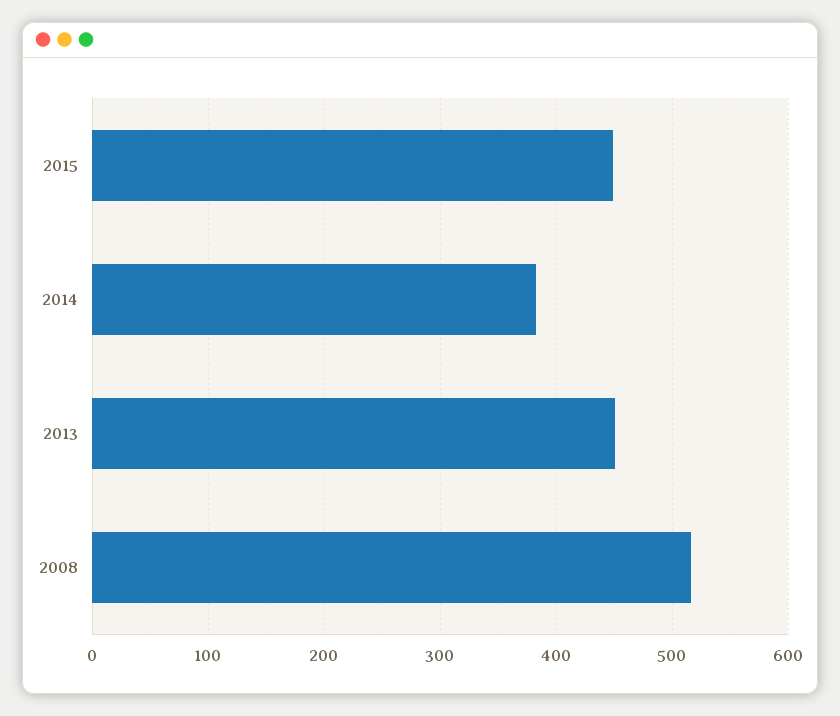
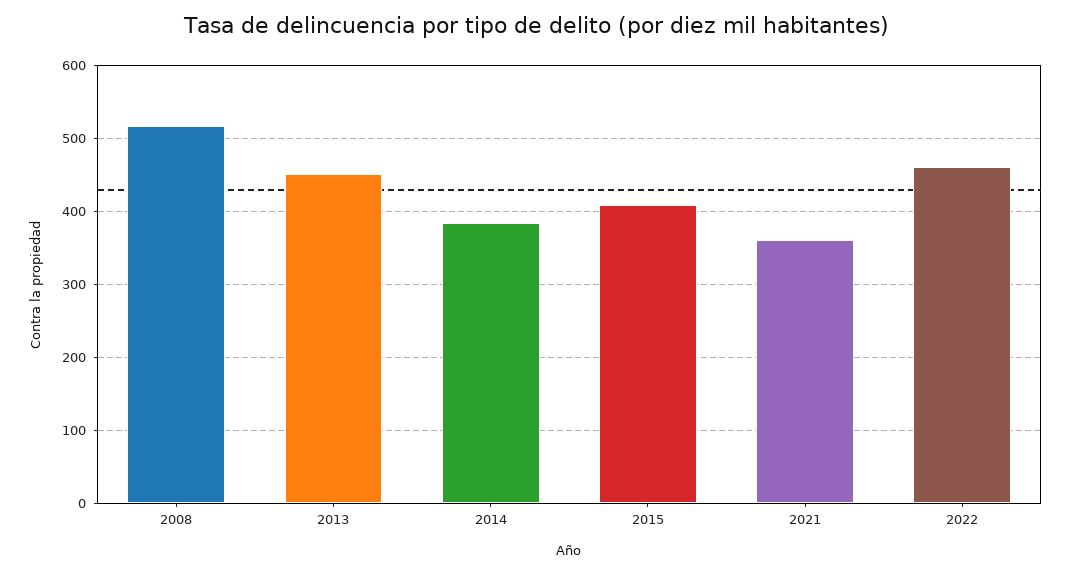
2015: 450 -> 410
2021: none -> 360
2022: none -> 460

